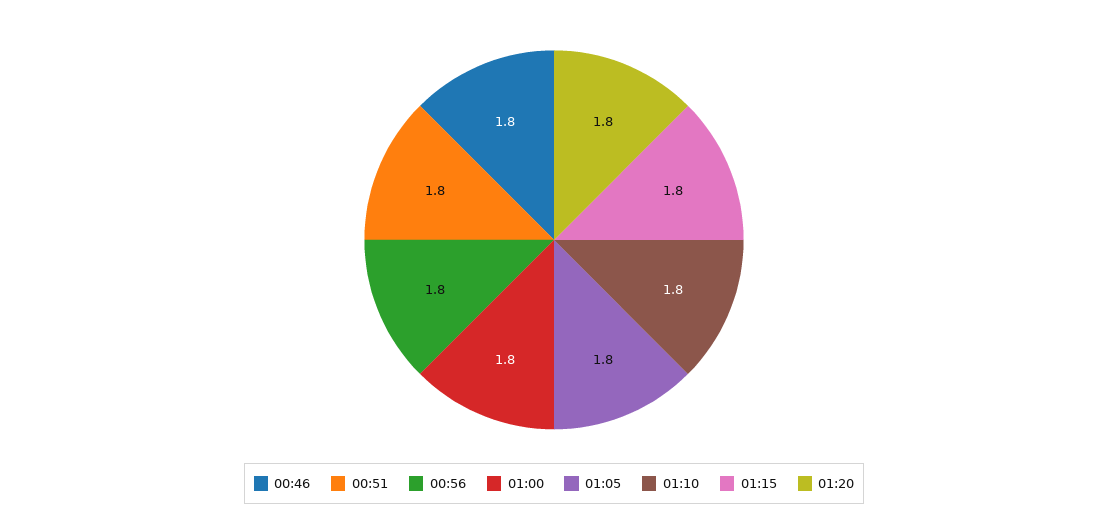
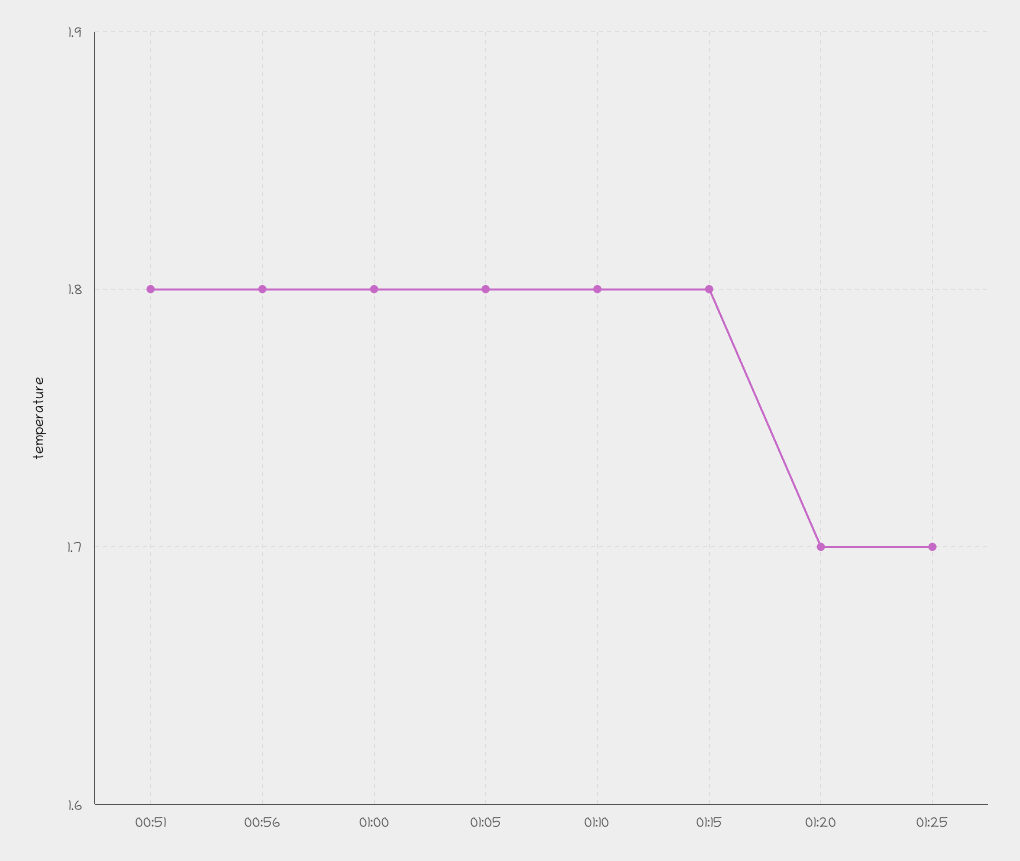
00:46: 1.8 -> none
01:20: 1.8 -> 1.7
01:25: none -> 1.7

